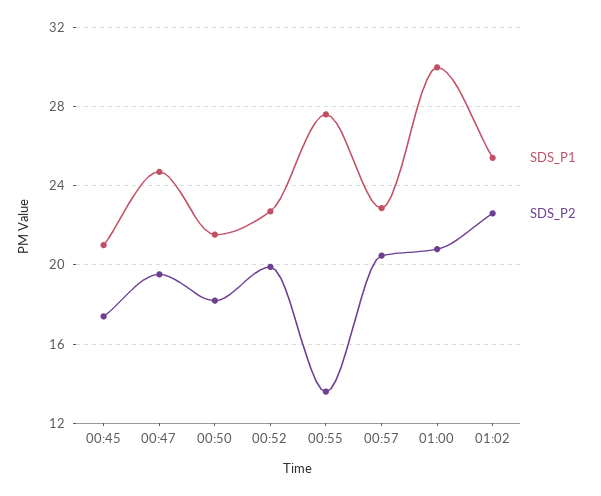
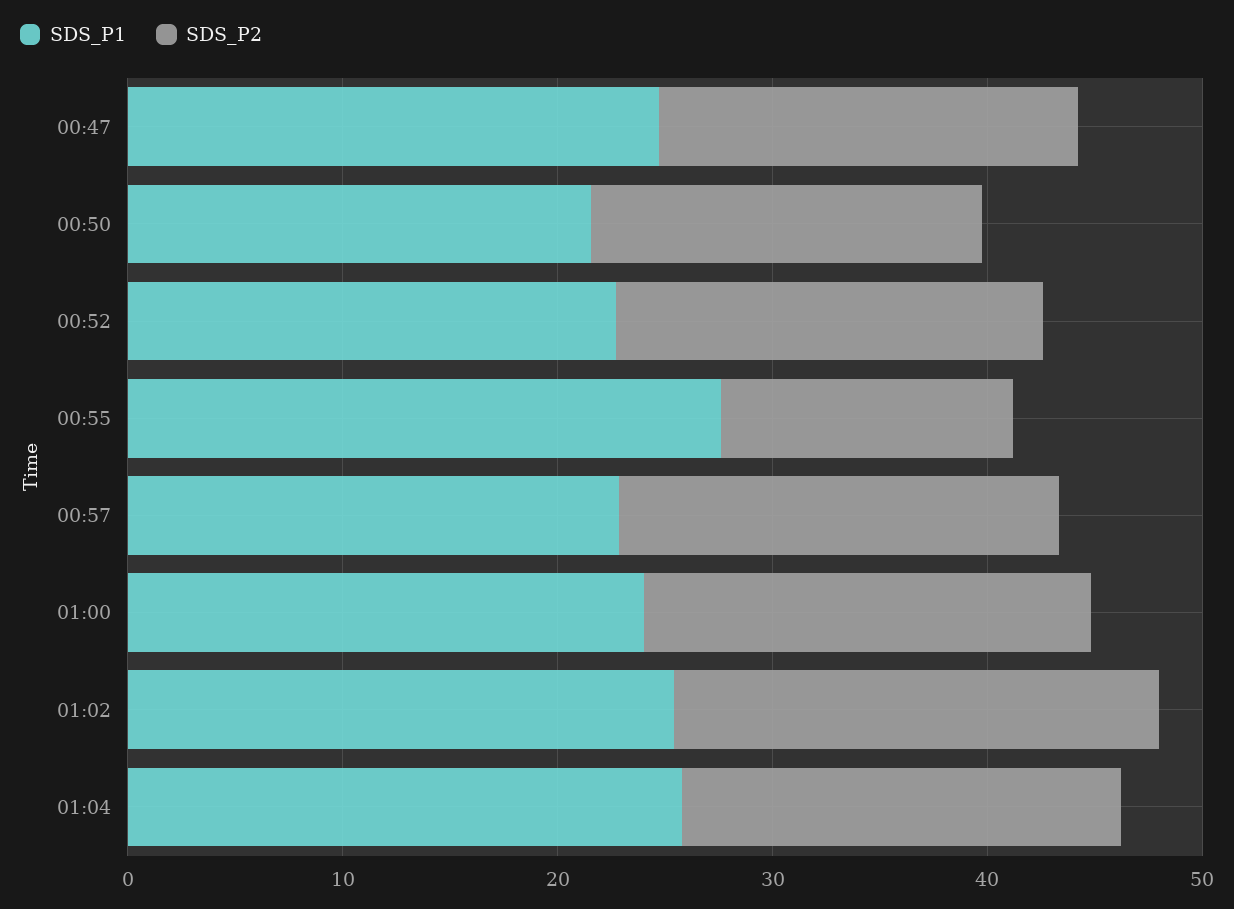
SDS_P1, 00:45: 21 -> none
SDS_P2, 00:45: 17.5 -> none
SDS_P1, 01:00: 30 -> 24
SDS_P1, 01:04: none -> 26
SDS_P2, 01:04: none -> 20

